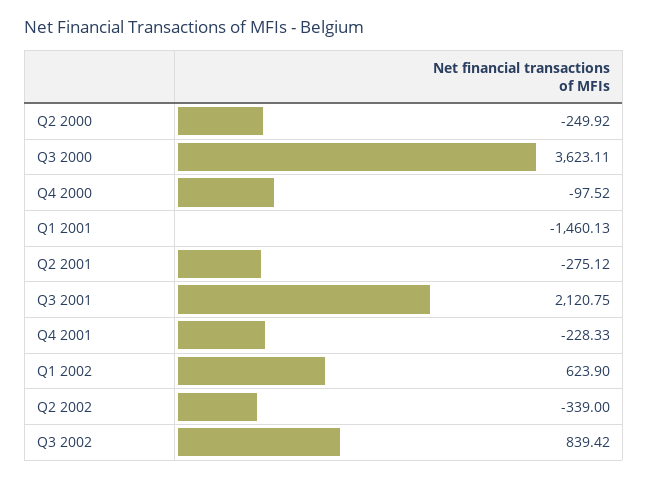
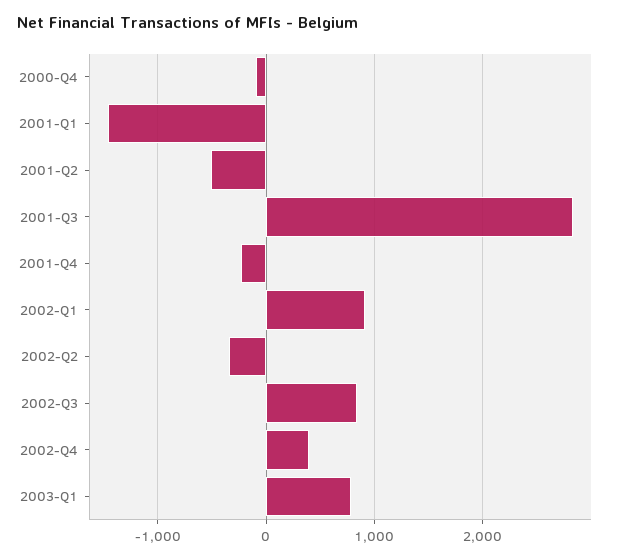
Q2 2000: -249.92 -> none
Q3 2000: 3623.11 -> none
Q2 2001: -275.12 -> -500
Q3 2001: 2120.75 -> 2800
Q1 2002: 623.9 -> 900
2002-Q4: none -> 400
2003-Q1: none -> 800

